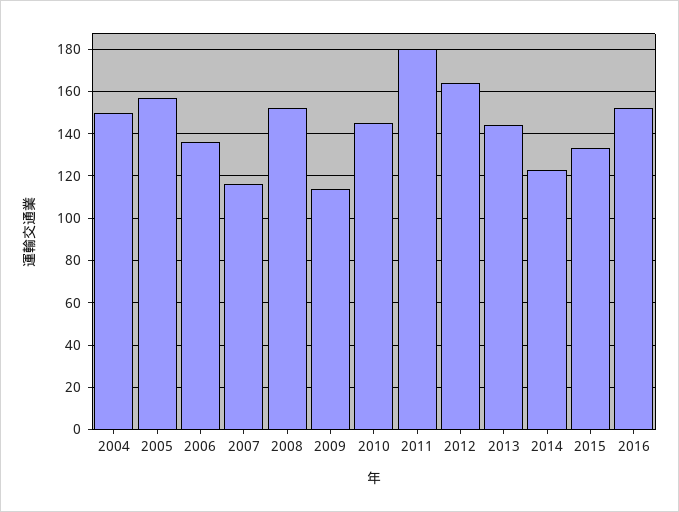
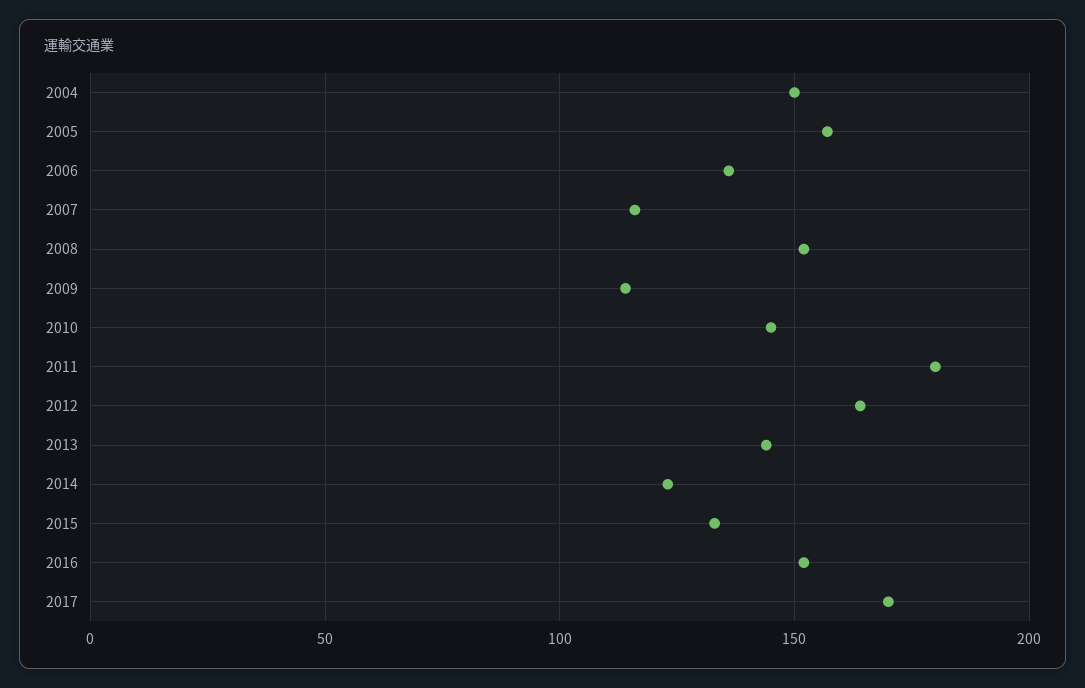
2017: none -> 170

